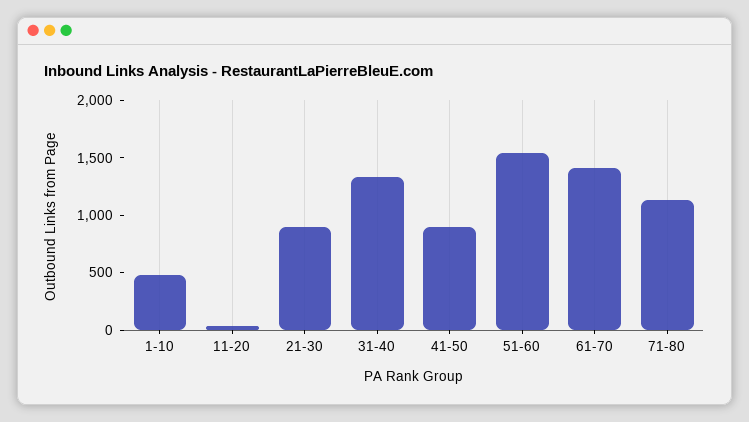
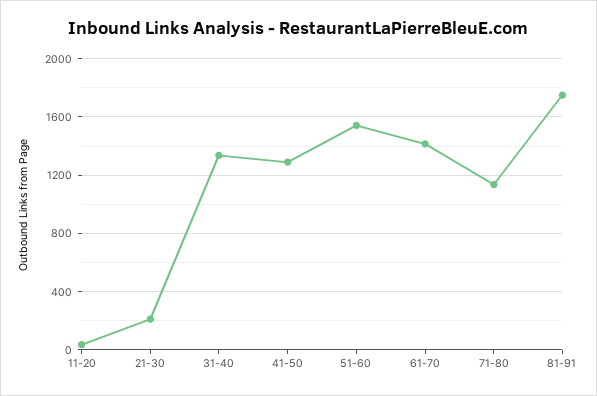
1-10: 500 -> none
21-30: 900 -> 200
41-50: 900 -> 1300
81-91: none -> 1750

